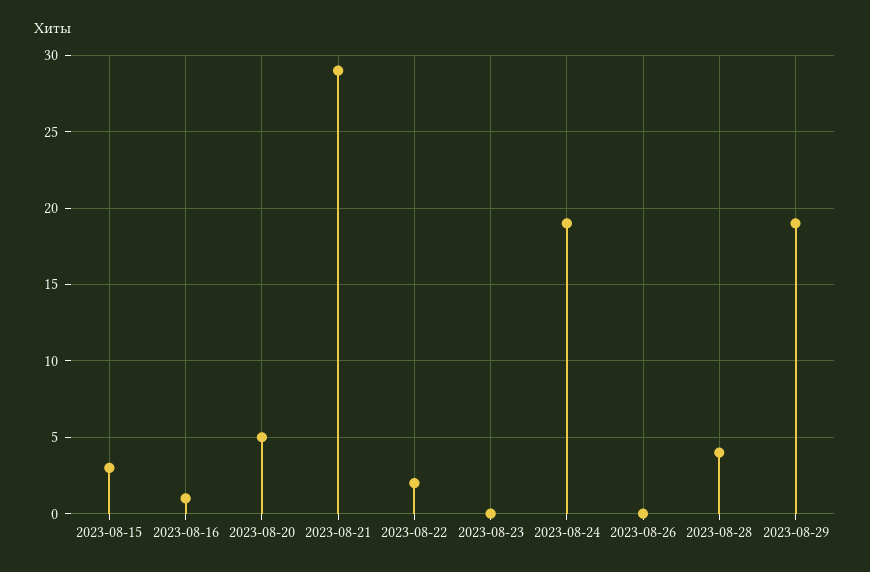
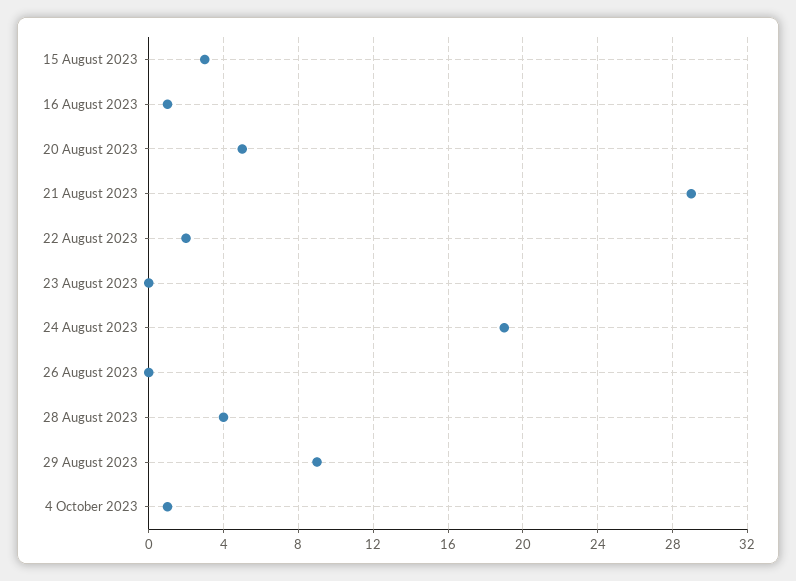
2023-08-29: 19 -> 9
4 October 2023: none -> 1

